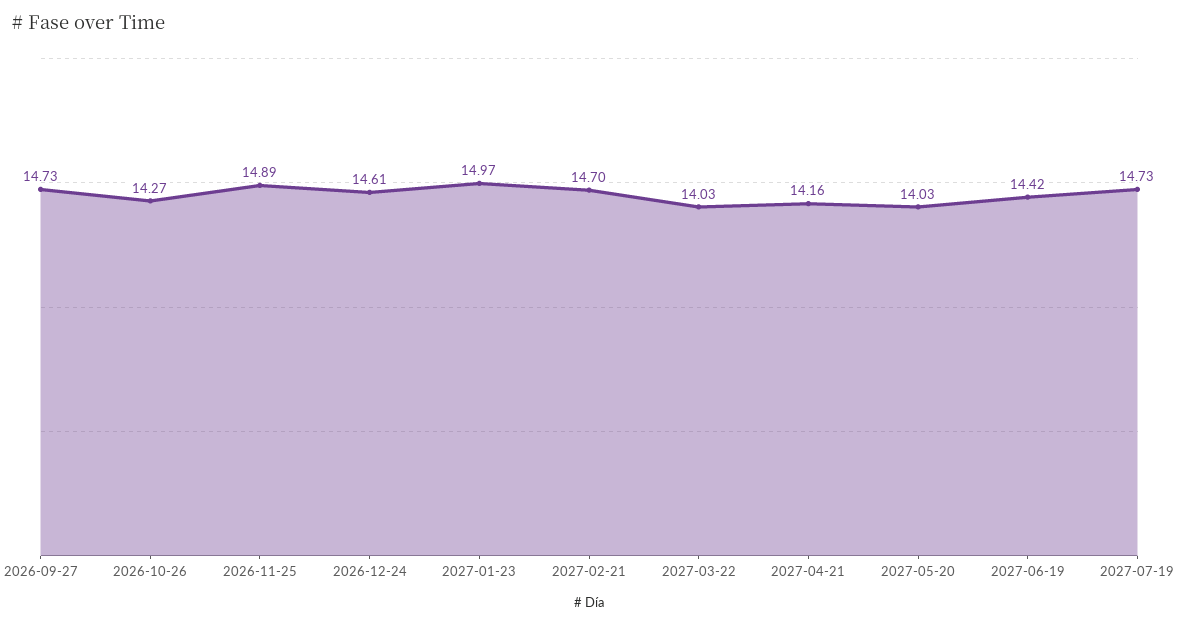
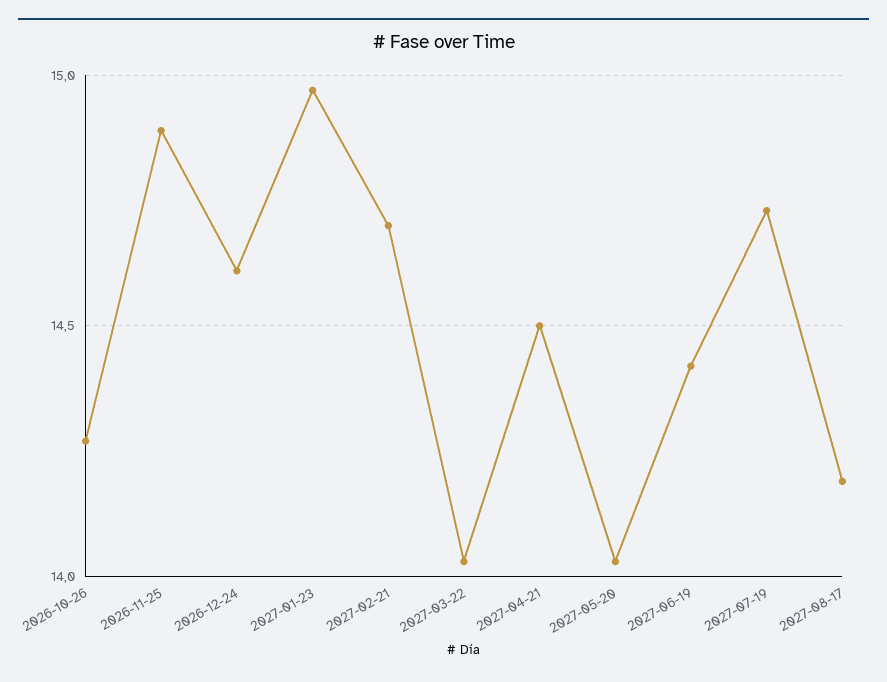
2026-09-27: 14.73 -> none
2027-04-21: 14.16 -> 14.5
2027-08-17: none -> 14.2

